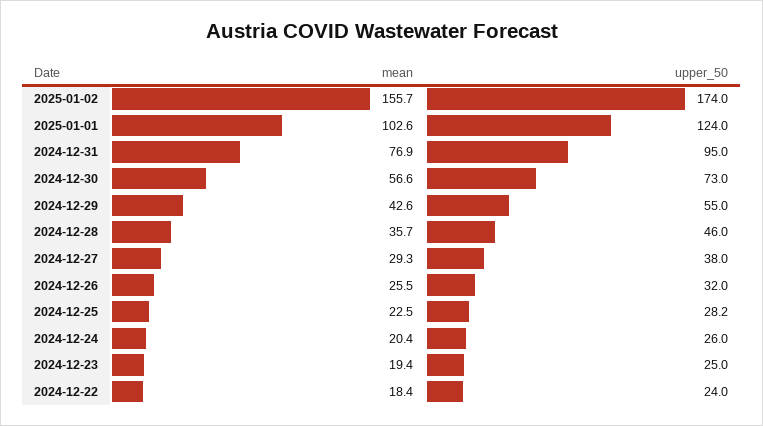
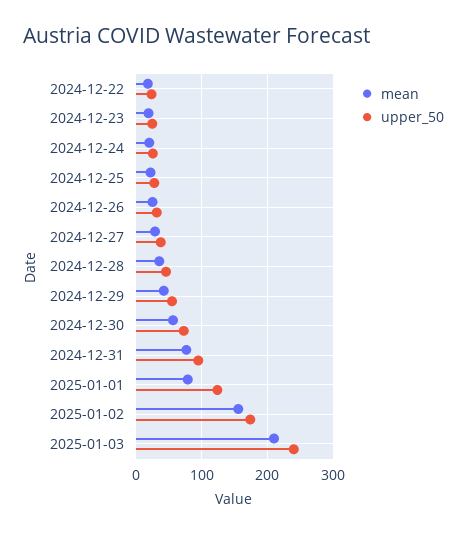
mean, 2025-01-01: 102.6 -> 80
mean, 2025-01-03: none -> 210
upper_50, 2025-01-03: none -> 240

